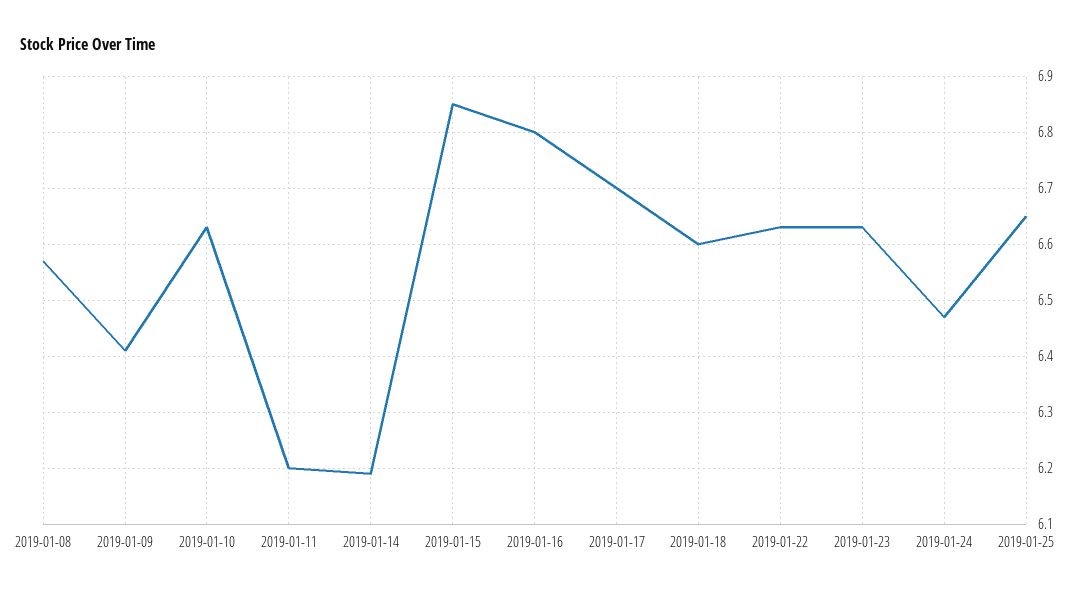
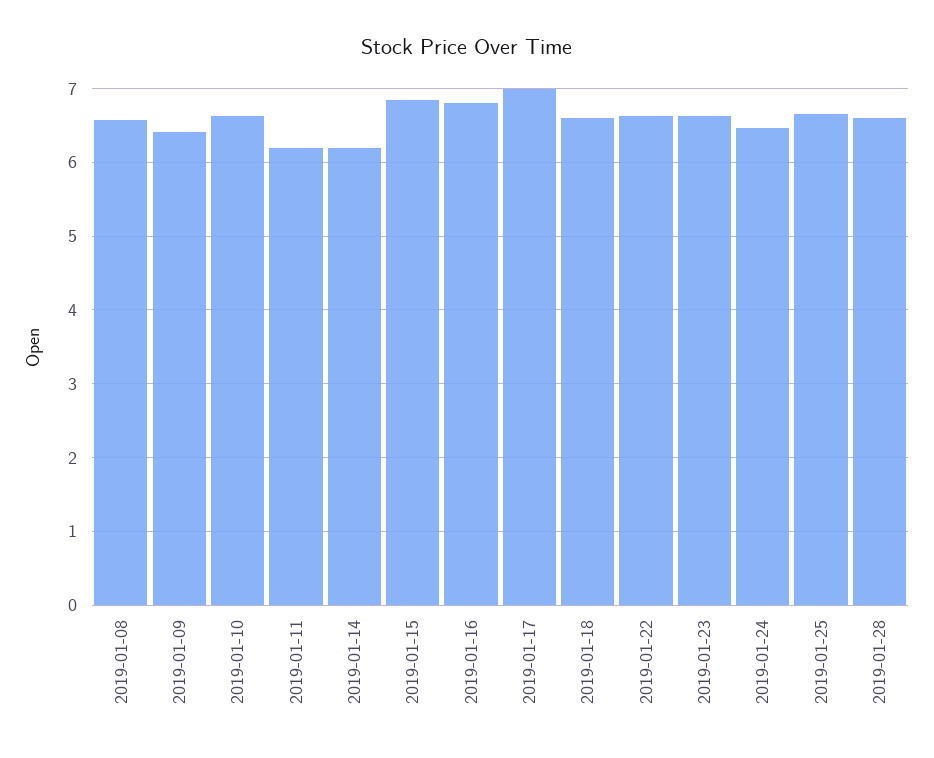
2019-01-17: 6.7 -> 7
2019-01-28: none -> 6.6

